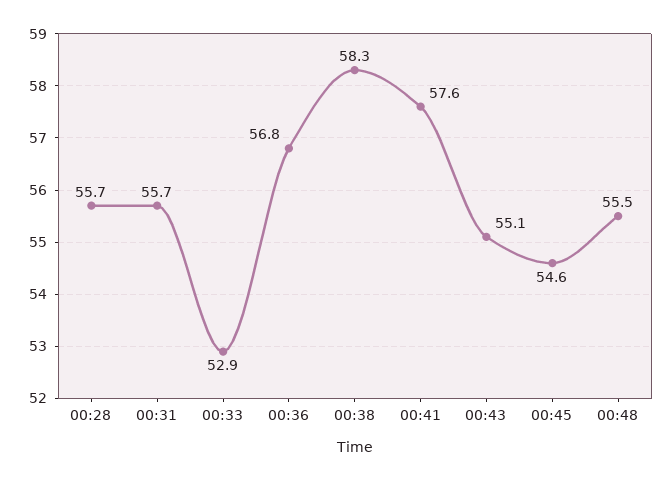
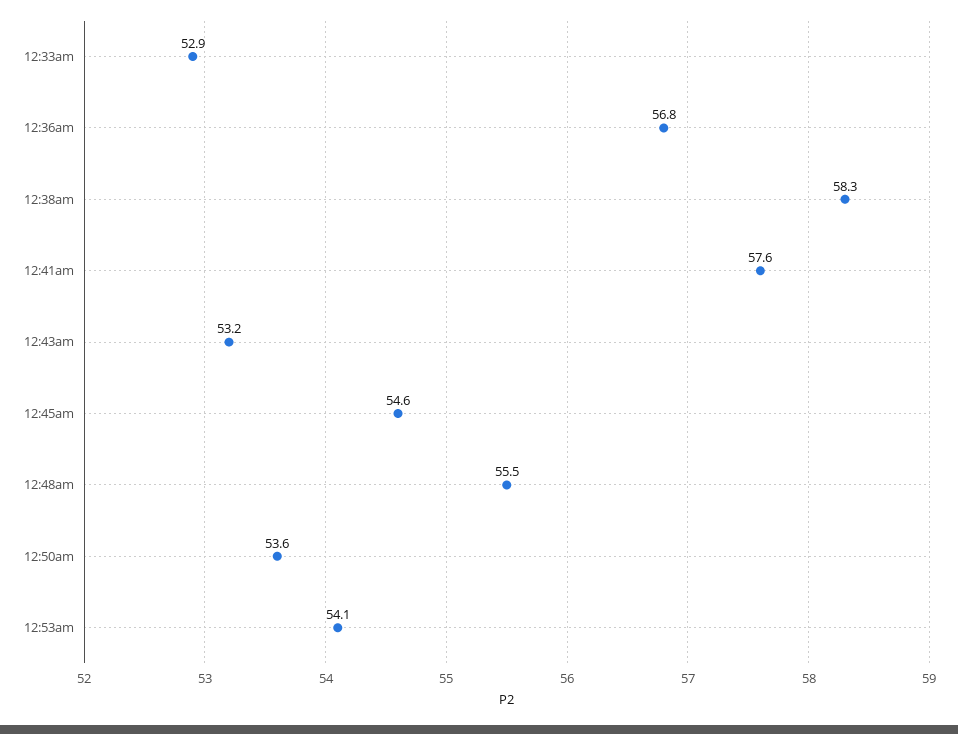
00:28: 55.7 -> none
00:31: 55.7 -> none
00:43: 55.1 -> 53.2
12:50am: none -> 53.6
12:53am: none -> 54.1

